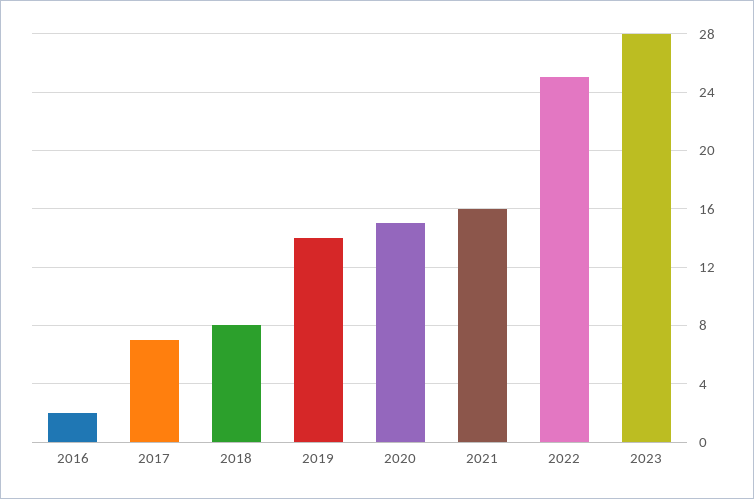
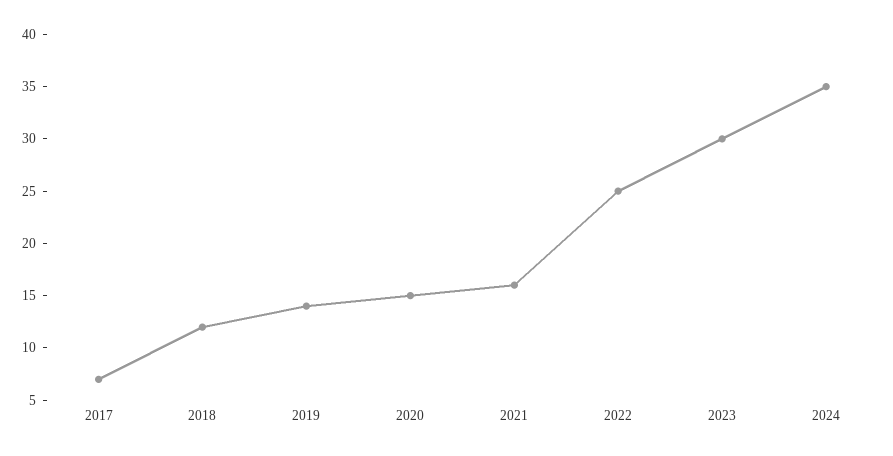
2016: 2 -> none
2018: 8 -> 12
2023: 28 -> 30
2024: none -> 35

